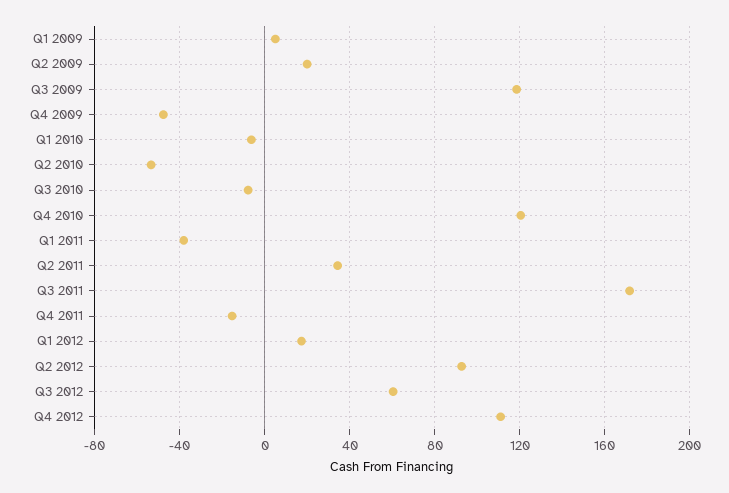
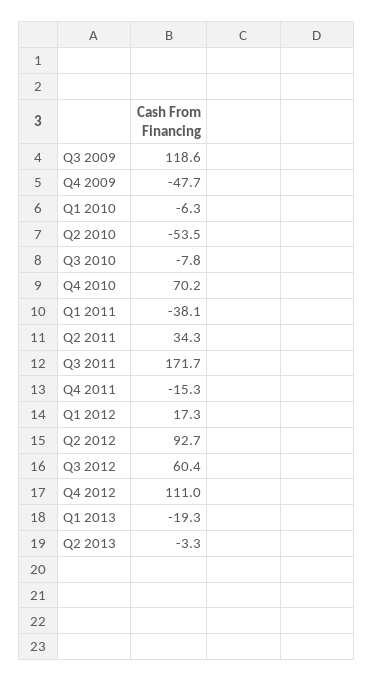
Q1 2009: 5 -> none
Q2 2009: 20 -> none
Q4 2010: 120 -> 70.2
Q1 2013: none -> -19.3
Q2 2013: none -> -3.3

